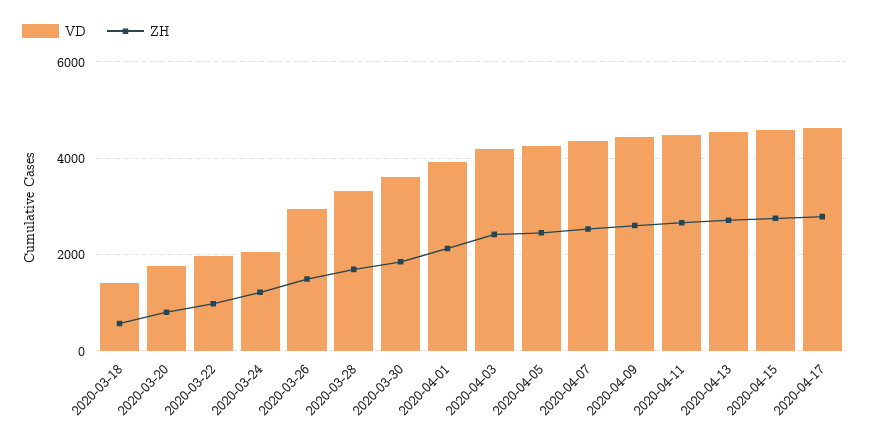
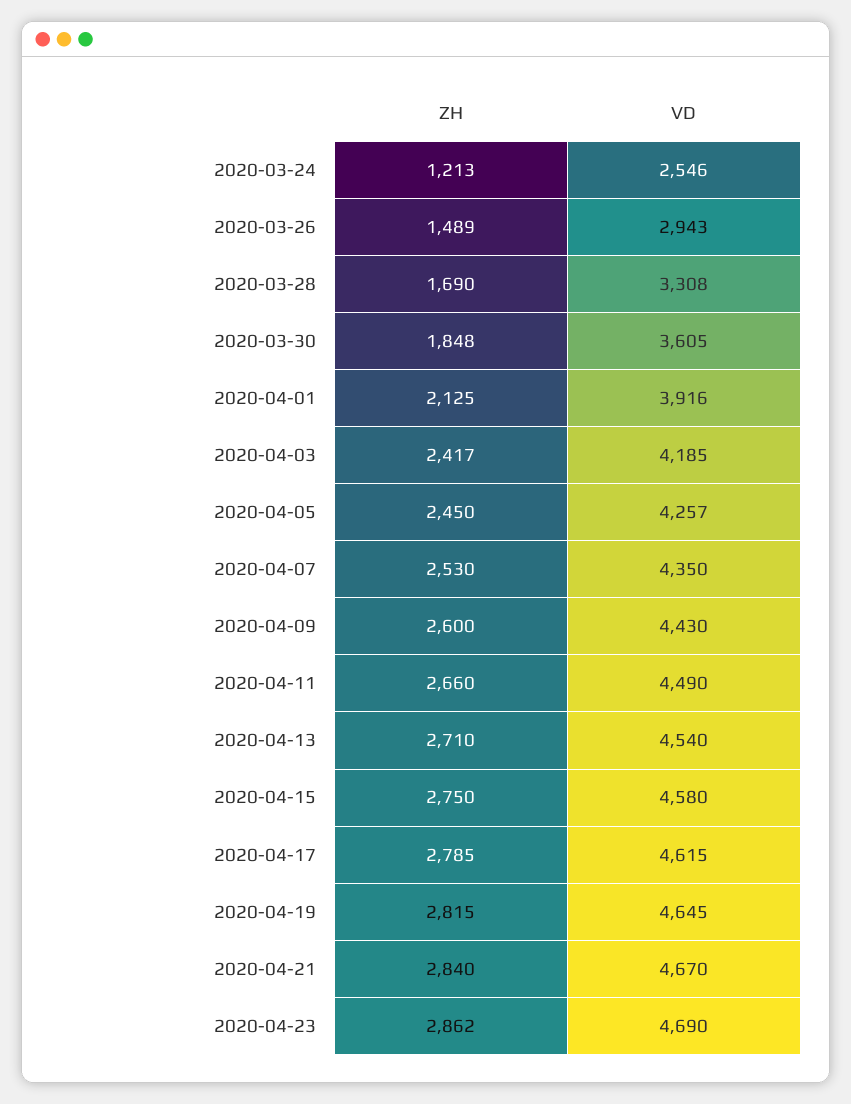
VD, 2020-03-18: 1400 -> none
ZH, 2020-03-18: 600 -> none
VD, 2020-03-20: 1800 -> none
ZH, 2020-03-20: 800 -> none
VD, 2020-03-22: 2000 -> none
ZH, 2020-03-22: 1000 -> none
VD, 2020-03-24: 2000 -> 2546
ZH, 2020-04-19: none -> 2815
VD, 2020-04-19: none -> 4645
ZH, 2020-04-21: none -> 2840
VD, 2020-04-21: none -> 4670
ZH, 2020-04-23: none -> 2862
VD, 2020-04-23: none -> 4690

